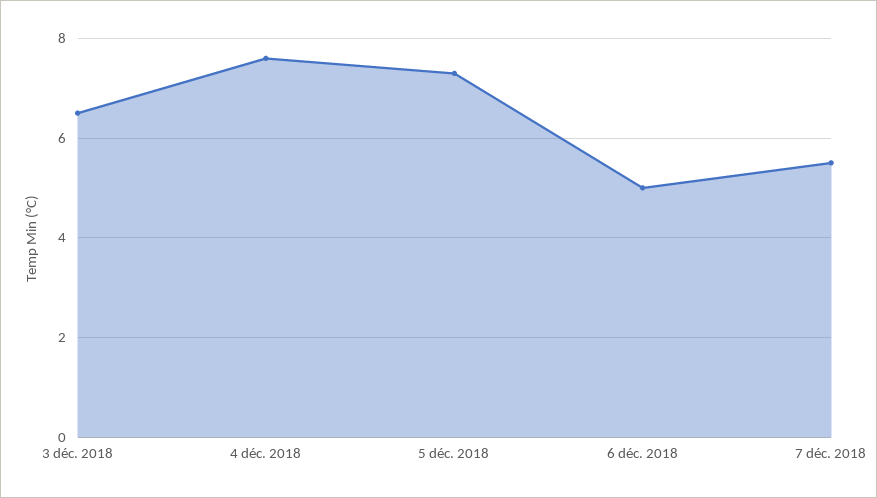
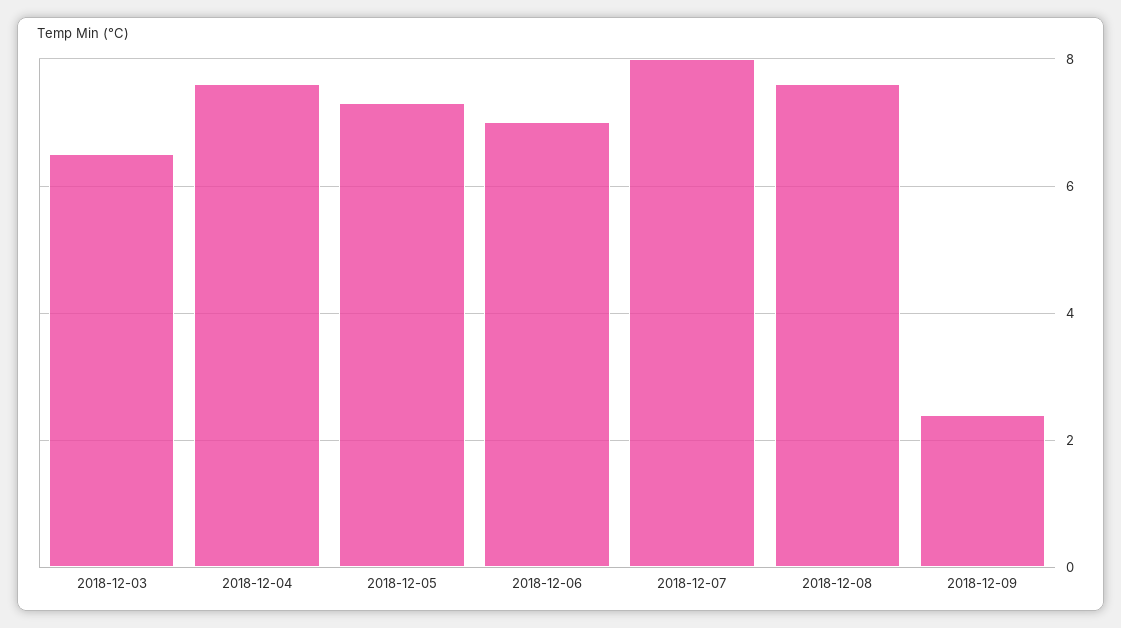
6 déc. 2018: 5 -> 7
7 déc. 2018: 5.5 -> 8
2018-12-08: none -> 7.5
2018-12-09: none -> 2.5

